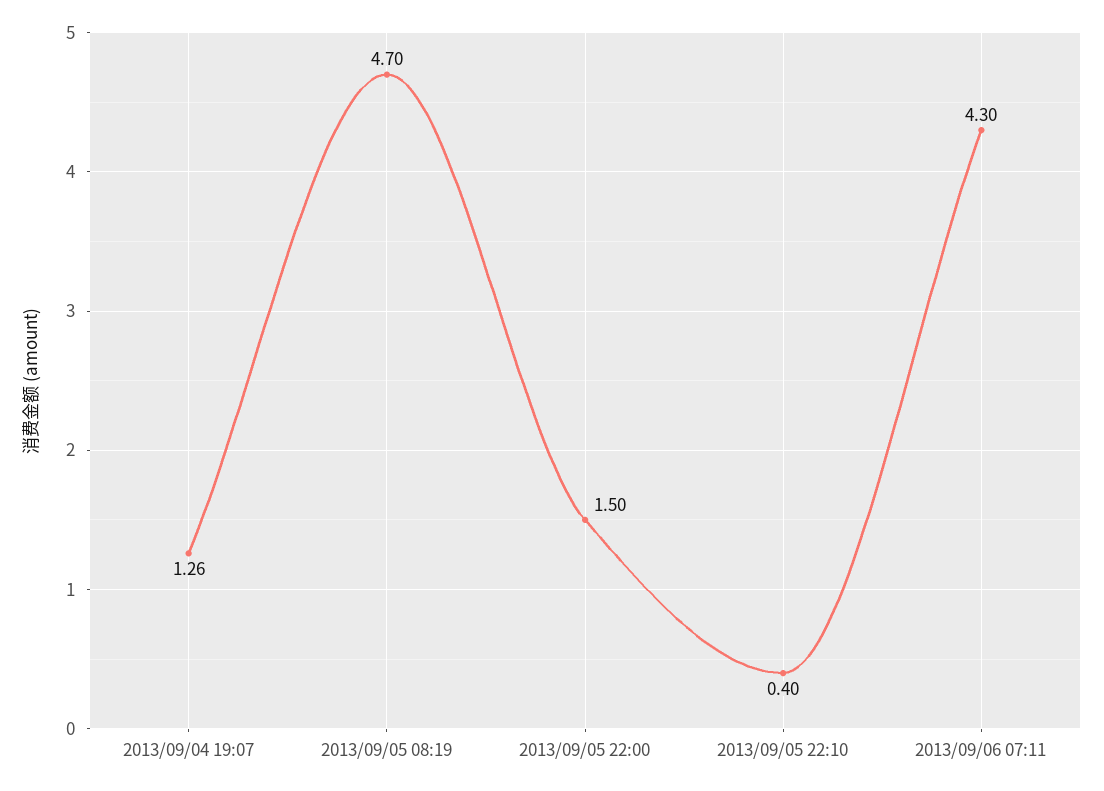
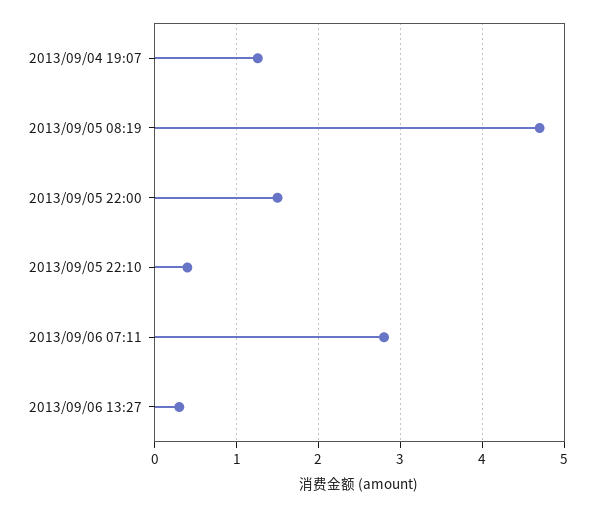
2013/09/06 07:11: 4.3 -> 2.8
2013/09/06 13:27: none -> 0.3

